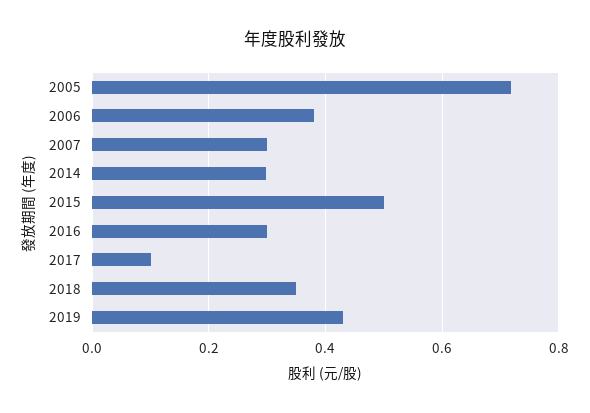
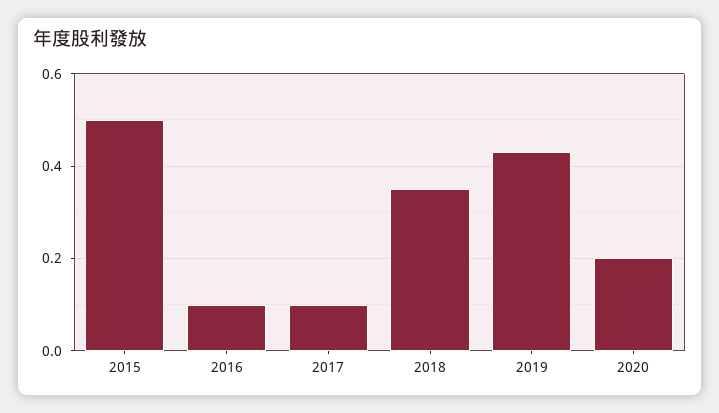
2005: 0.72 -> none
2006: 0.38 -> none
2007: 0.3 -> none
2014: 0.3 -> none
2016: 0.3 -> 0.1
2020: none -> 0.2

